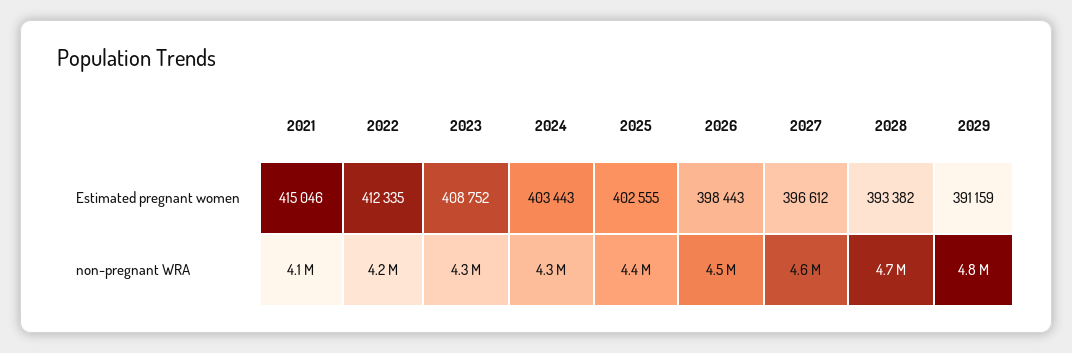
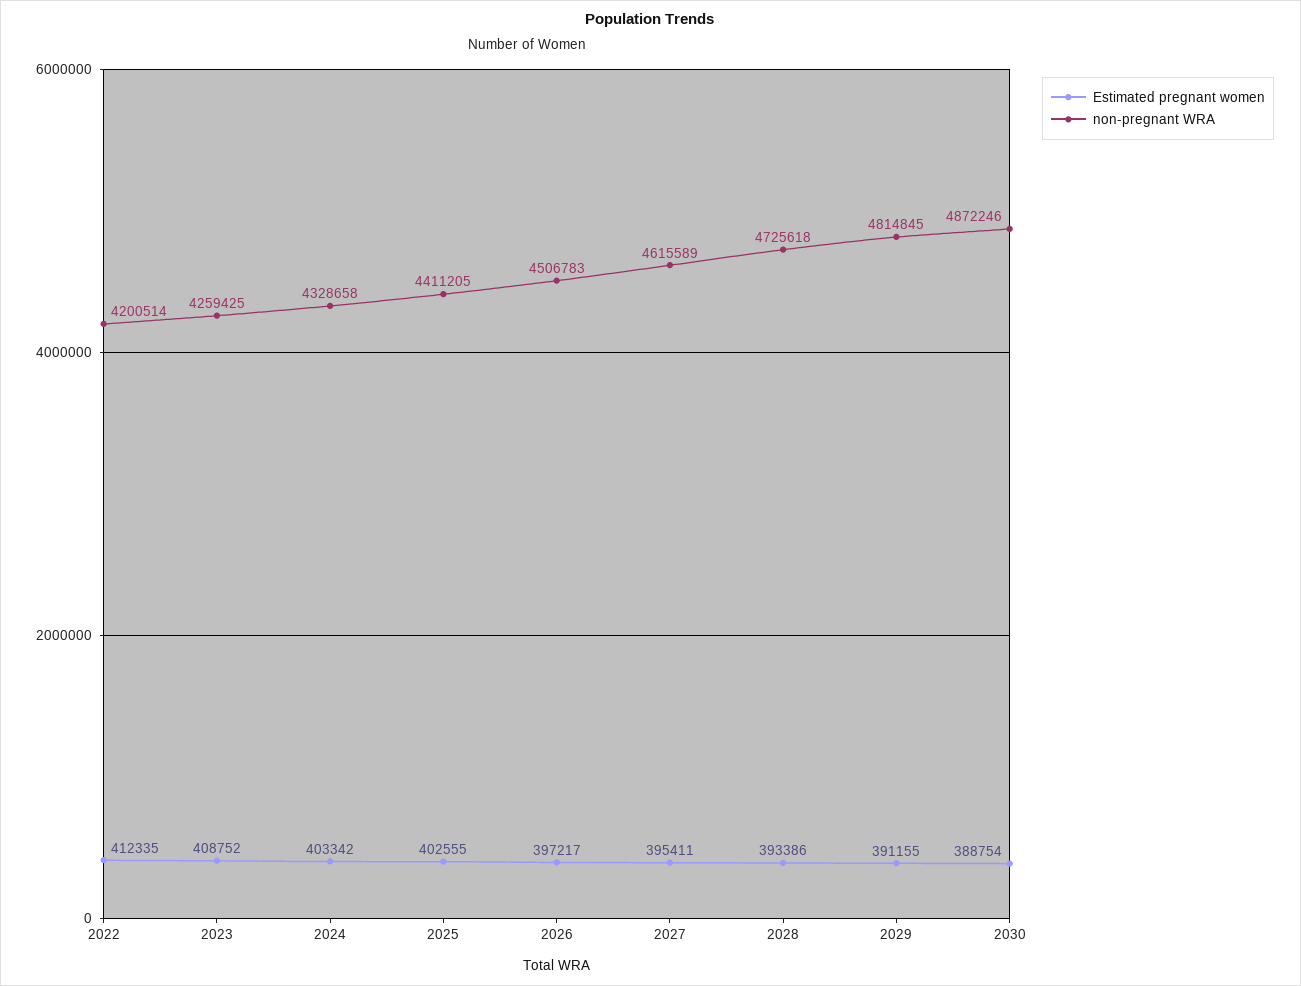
Estimated pregnant women, 2021: 415046 -> none
Estimated pregnant women, 2024: 403443 -> 403342
Estimated pregnant women, 2026: 398443 -> 397217
Estimated pregnant women, 2027: 396612 -> 395411
Estimated pregnant women, 2028: 393382 -> 393386
Estimated pregnant women, 2029: 391159 -> 391155
non-pregnant WRA, 2021: 4100000 -> none
Estimated pregnant women, 2030: none -> 388754
non-pregnant WRA, 2030: none -> 4872246

